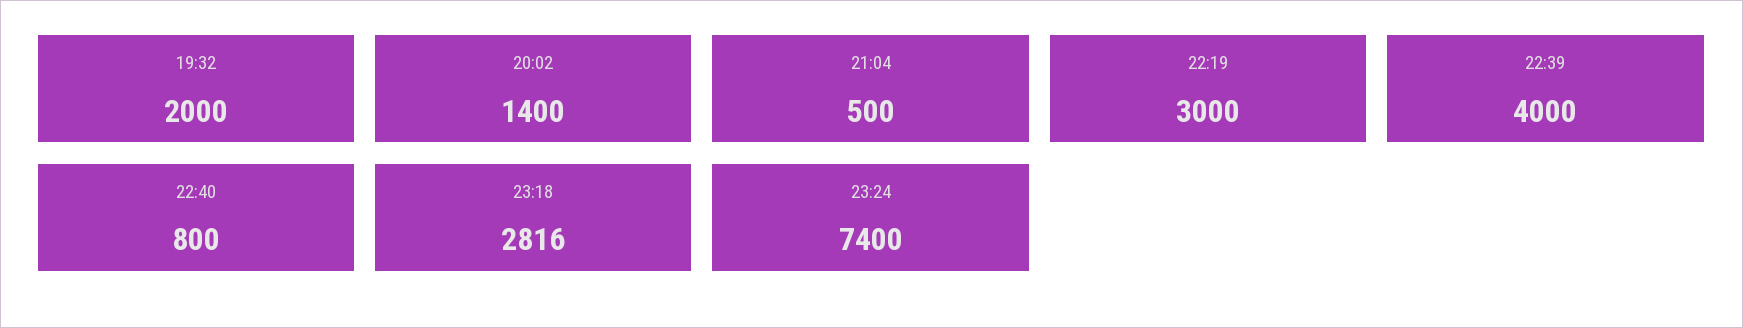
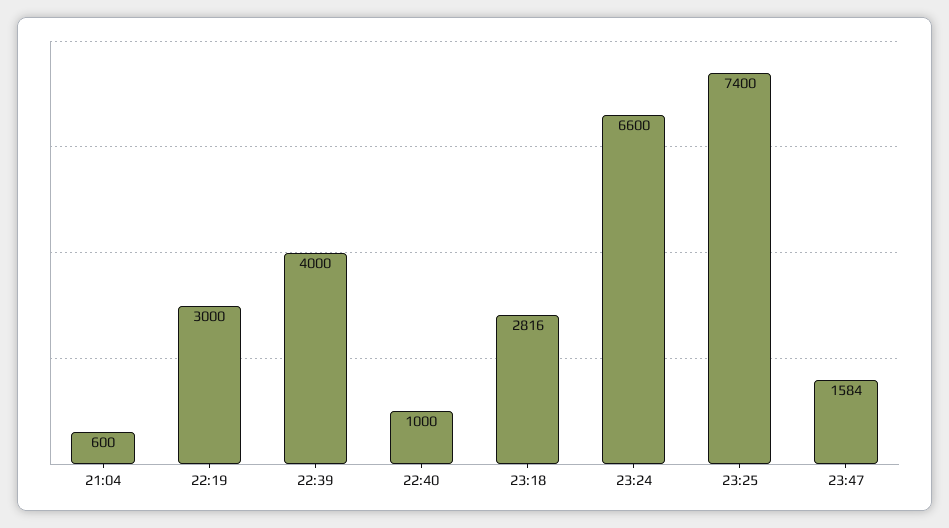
19:32: 2000 -> none
20:02: 1400 -> none
21:04: 500 -> 600
22:40: 800 -> 1000
23:24: 7400 -> 6600
23:25: none -> 7400
23:47: none -> 1584

